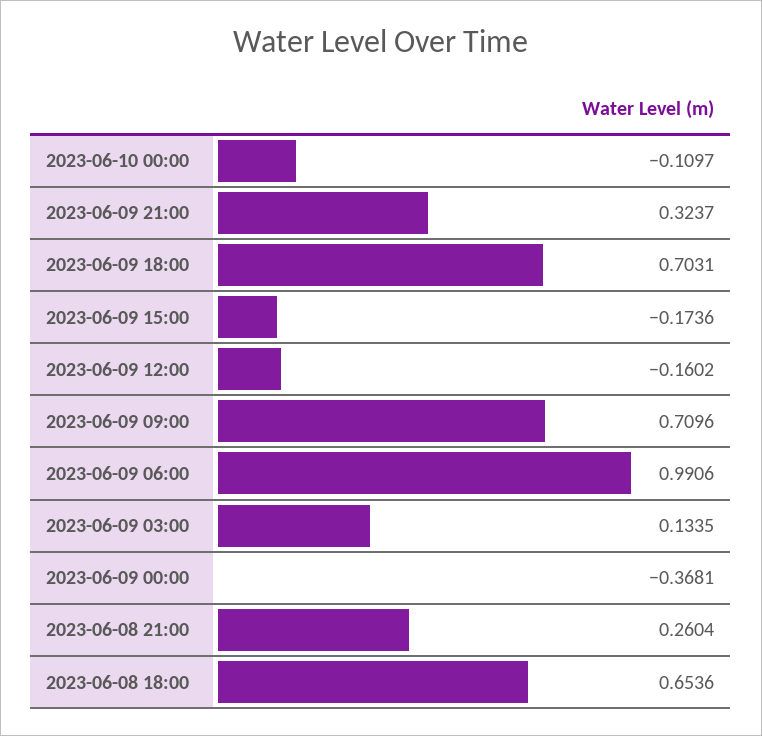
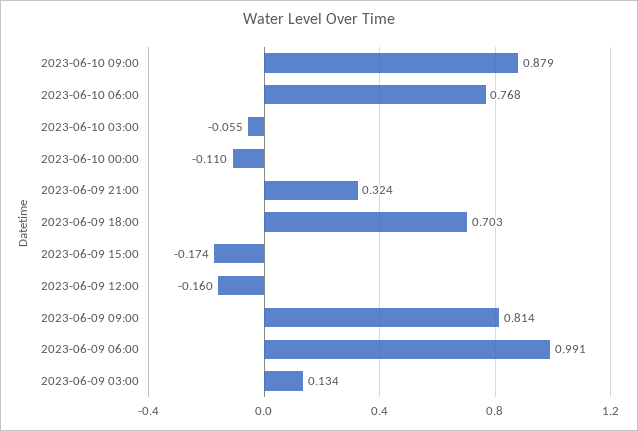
2023-06-09 09:00: 0.7096 -> 0.814
2023-06-09 00:00: -0.3681 -> none
2023-06-08 21:00: 0.2604 -> none
2023-06-08 18:00: 0.6536 -> none
2023-06-10 09:00: none -> 0.879
2023-06-10 06:00: none -> 0.768
2023-06-10 03:00: none -> -0.055

